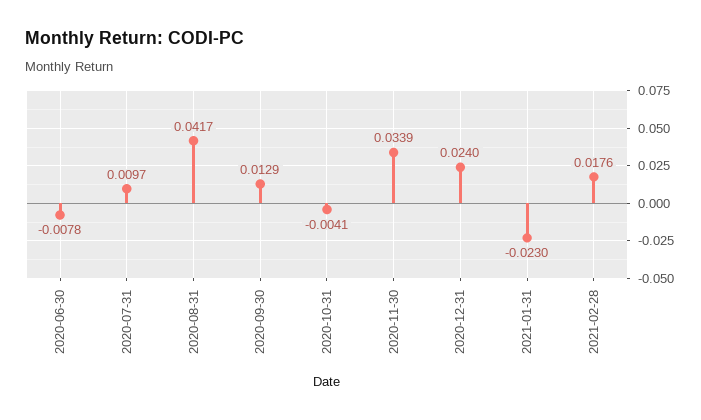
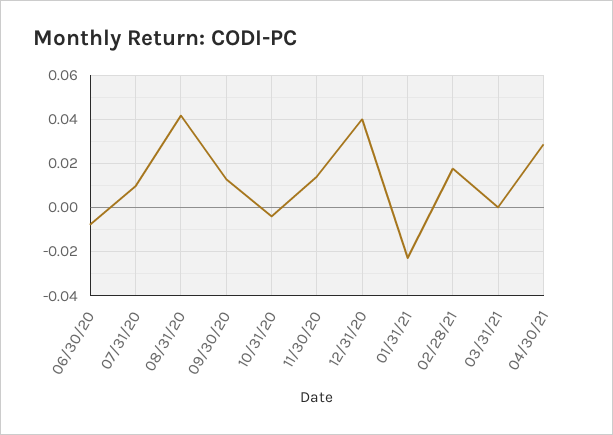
2020-11-30: 0.0339 -> 0.015
2020-12-31: 0.024 -> 0.04
03/31/21: none -> 0
04/30/21: none -> 0.03

